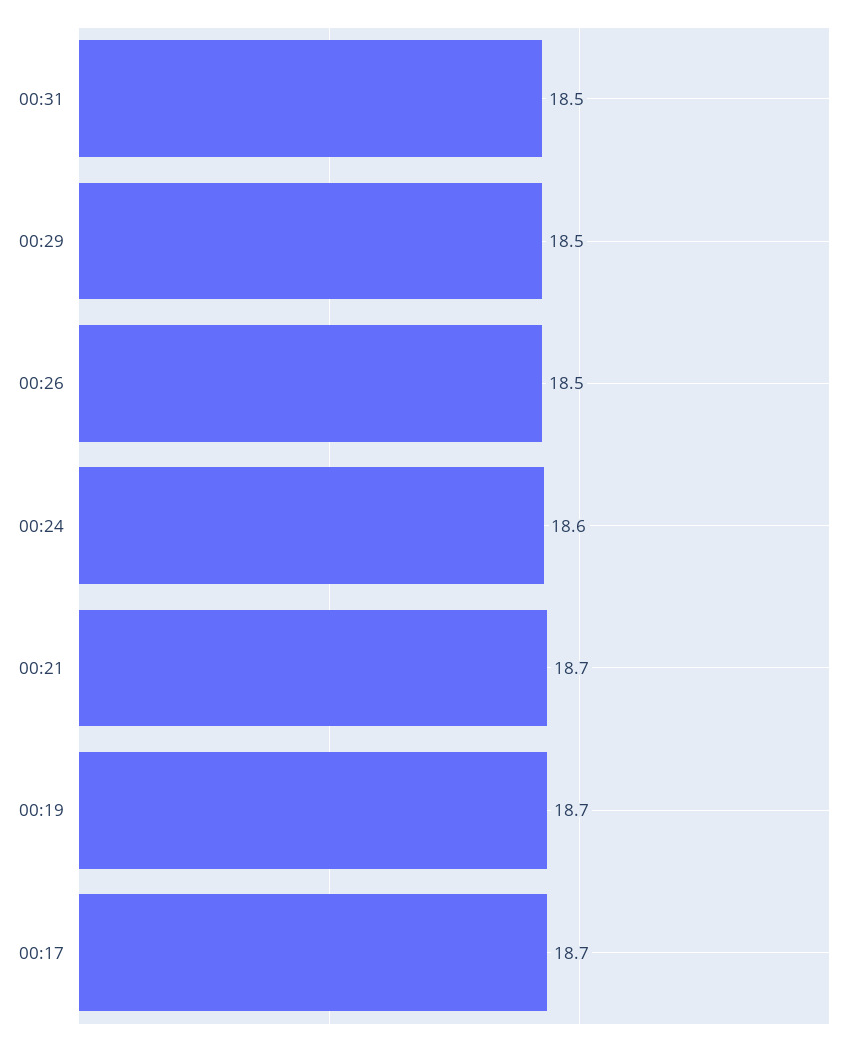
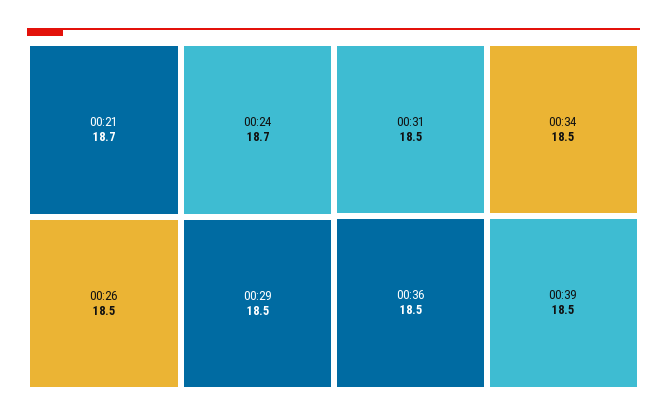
00:24: 18.6 -> 18.7
00:19: 18.7 -> none
00:17: 18.7 -> none
00:34: none -> 18.5
00:36: none -> 18.5
00:39: none -> 18.5

